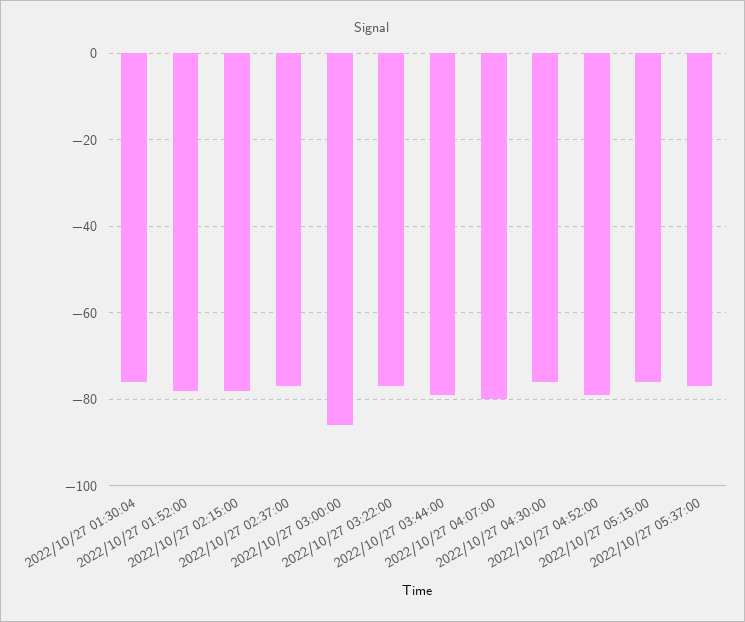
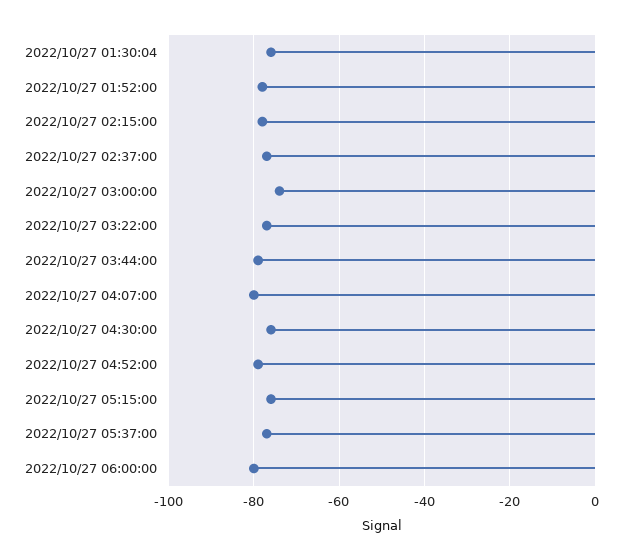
2022/10/27 03:00:00: -85 -> -75
2022/10/27 06:00:00: none -> -80

